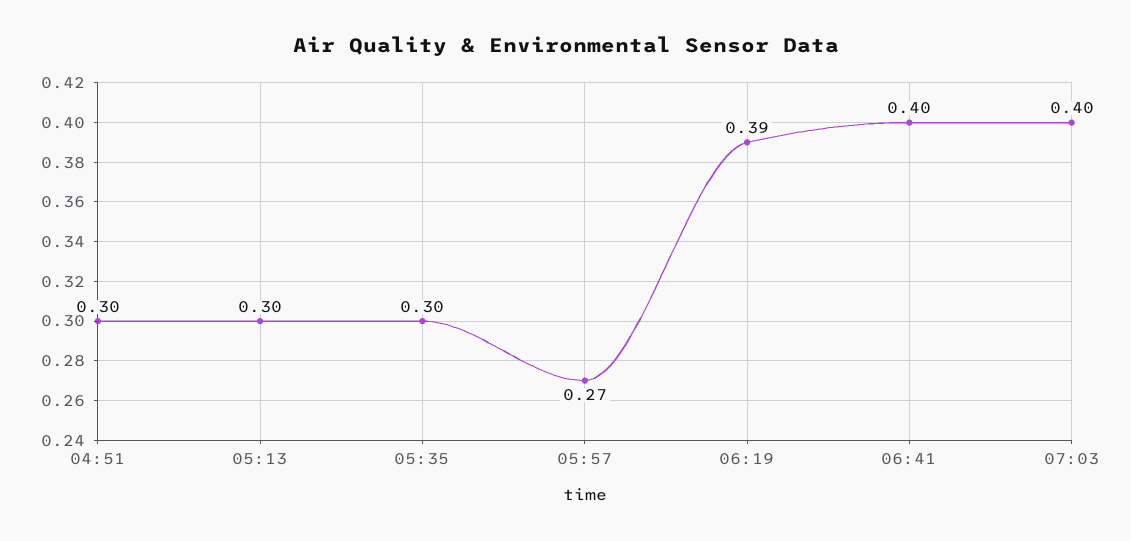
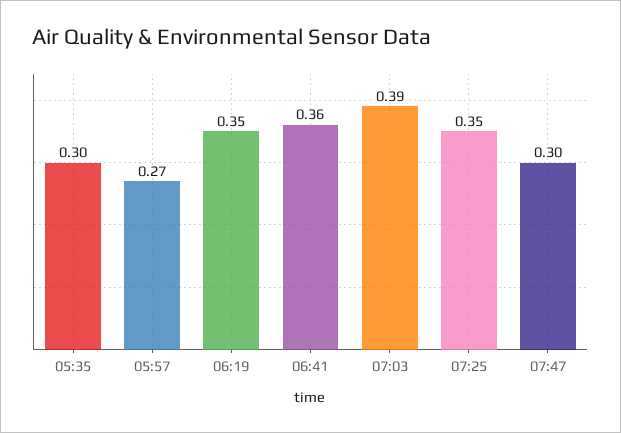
04:51: 0.3 -> none
05:13: 0.3 -> none
06:19: 0.39 -> 0.35
06:41: 0.4 -> 0.36
07:03: 0.4 -> 0.39
07:25: none -> 0.35
07:47: none -> 0.3

